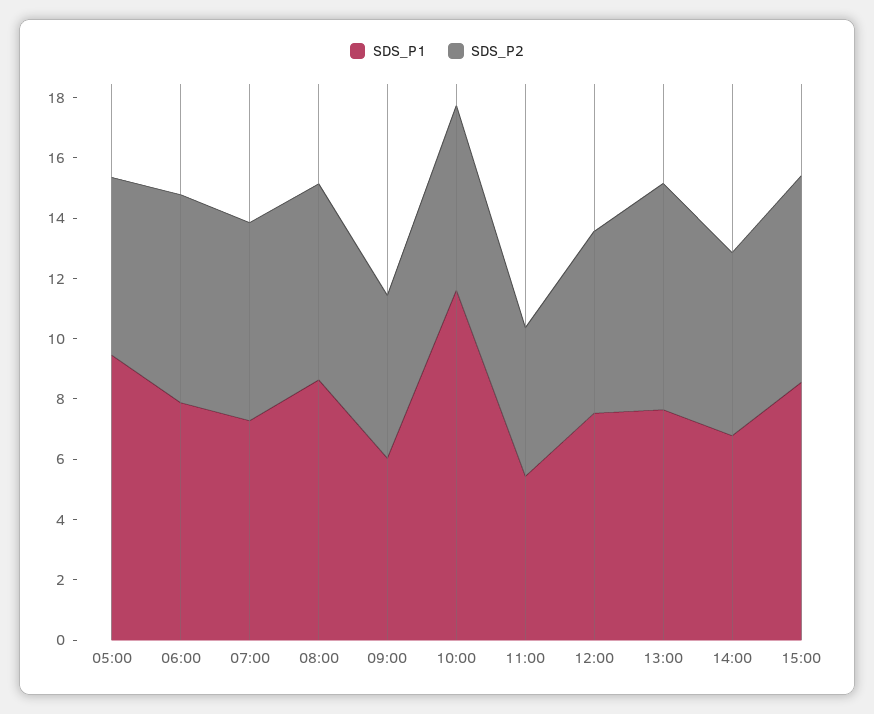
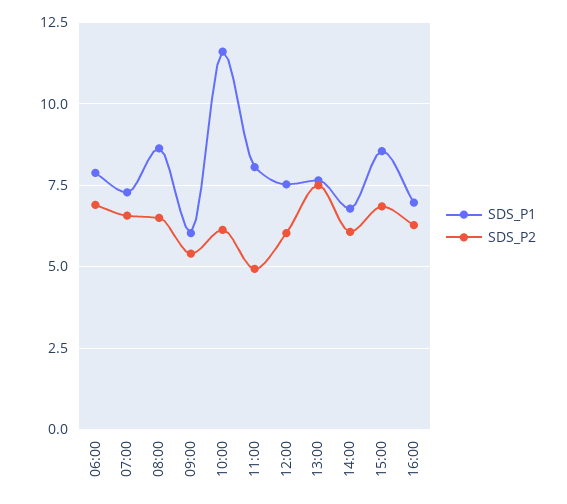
SDS_P1, 05:00: 9.5 -> none
SDS_P2, 05:00: 6 -> none
SDS_P1, 11:00: 5.5 -> 8
SDS_P1, 16:00: none -> 7
SDS_P2, 16:00: none -> 6.25

